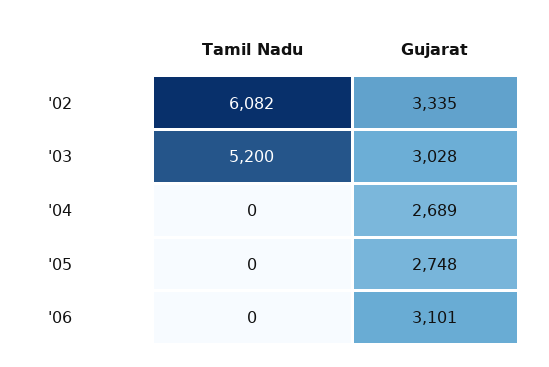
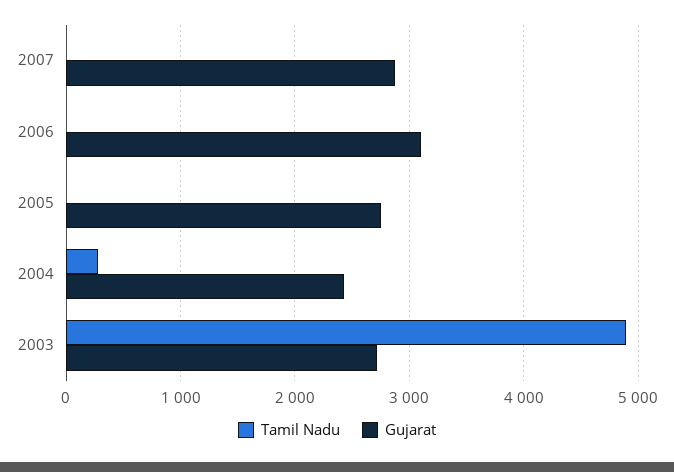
Tamil Nadu, '02: 6082 -> none
Gujarat, '02: 3335 -> none
Tamil Nadu, '03: 5200 -> 4900
Gujarat, '03: 3028 -> 2700
Tamil Nadu, '04: 0 -> 300
Gujarat, '04: 2689 -> 2400
Tamil Nadu, 2007: none -> 0
Gujarat, 2007: none -> 2900

